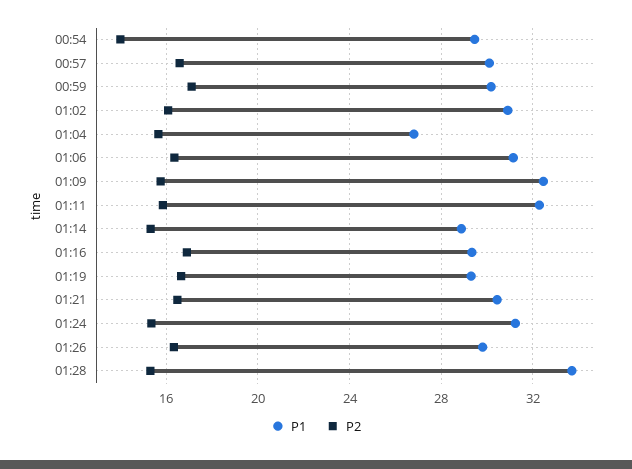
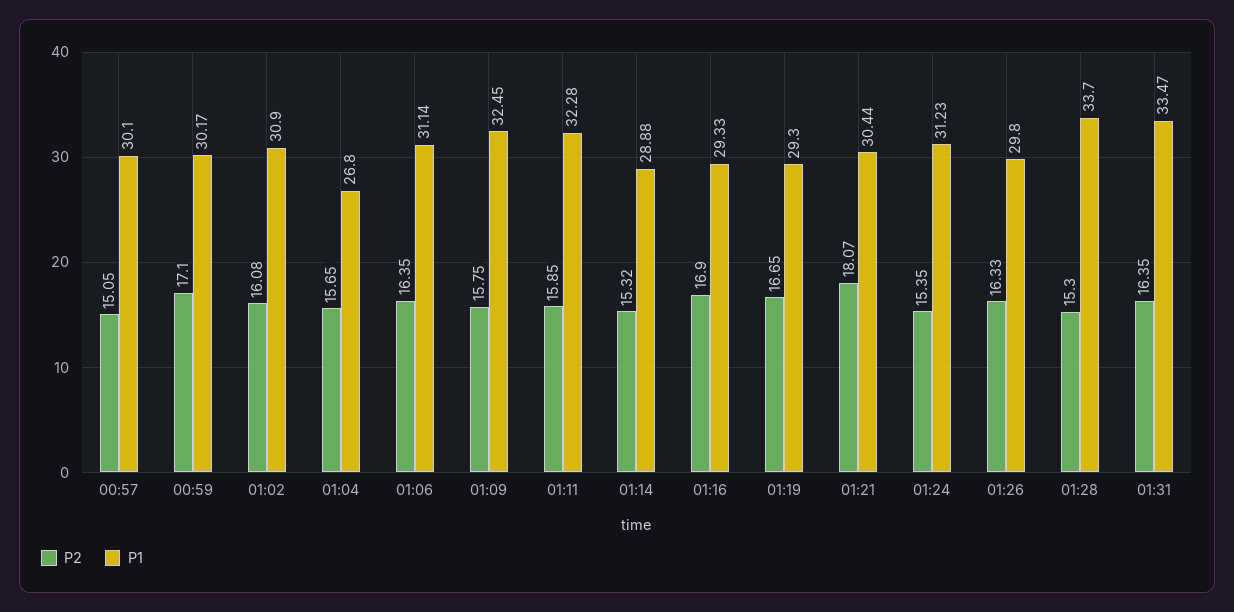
P1, 00:54: 29.5 -> none
P2, 00:54: 14 -> none
P2, 00:57: 16.5 -> 15.05
P2, 01:21: 16.5 -> 18.07
P2, 01:31: none -> 16.35
P1, 01:31: none -> 33.47

